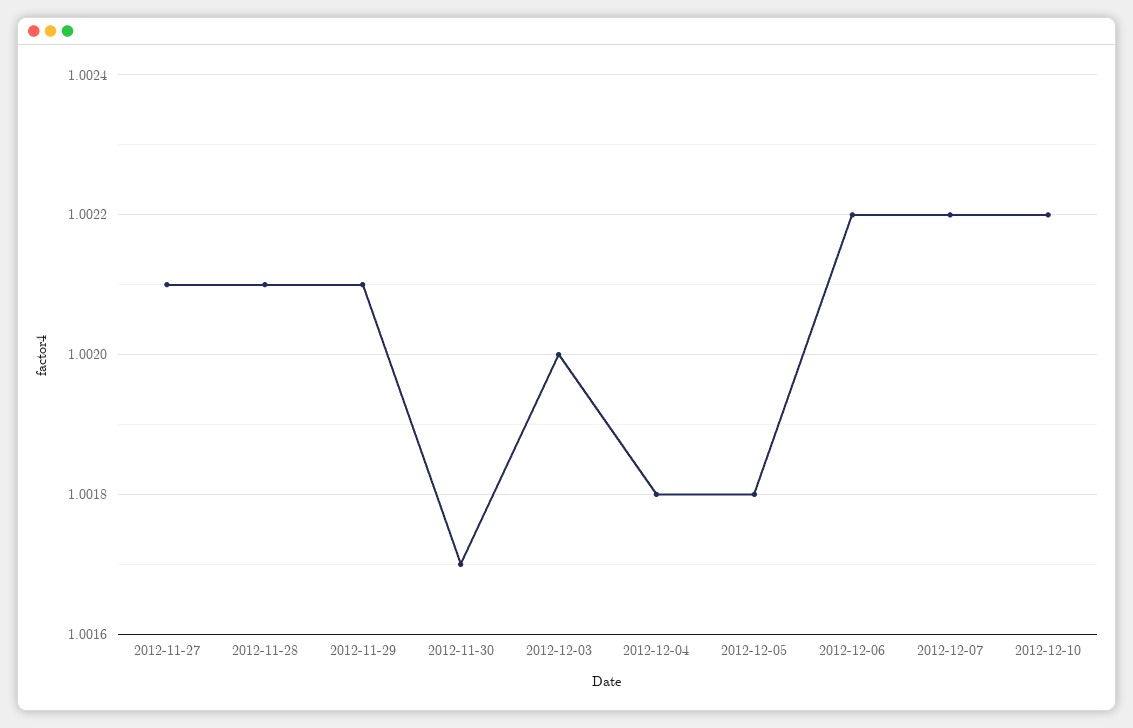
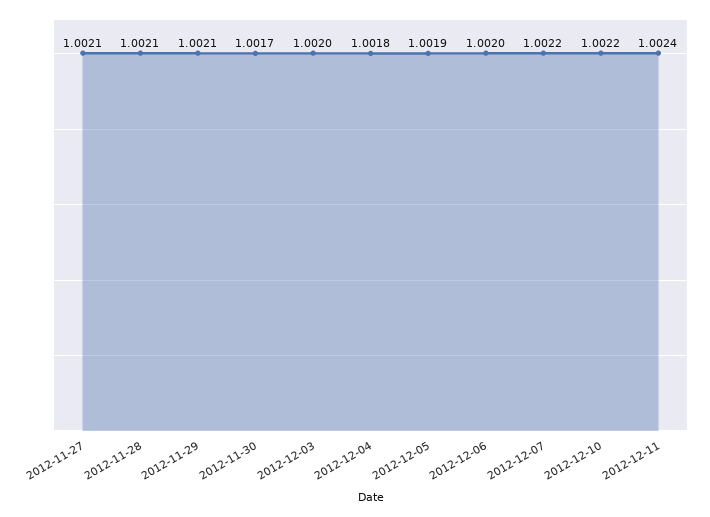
2012-12-05: 1.0018 -> 1.0019
2012-12-06: 1.0022 -> 1.002
2012-12-11: none -> 1.0024

